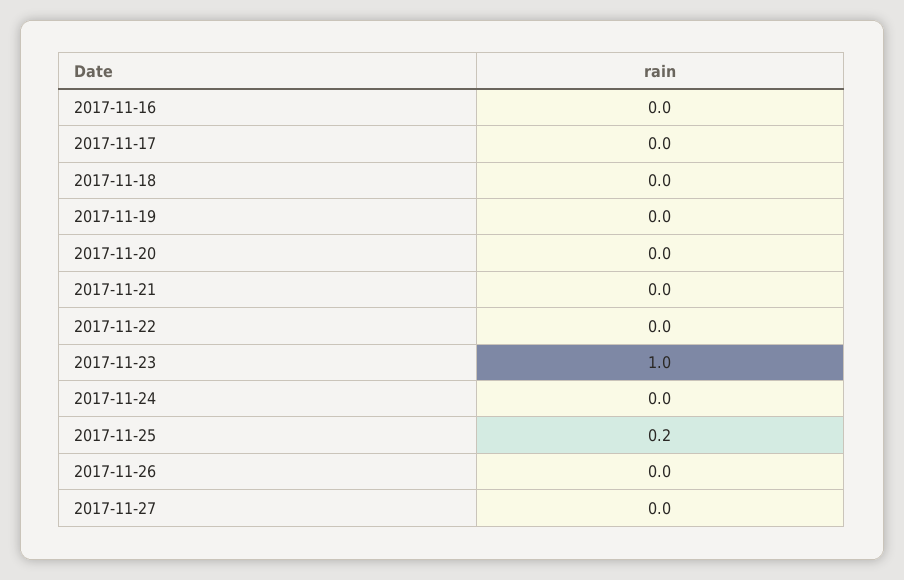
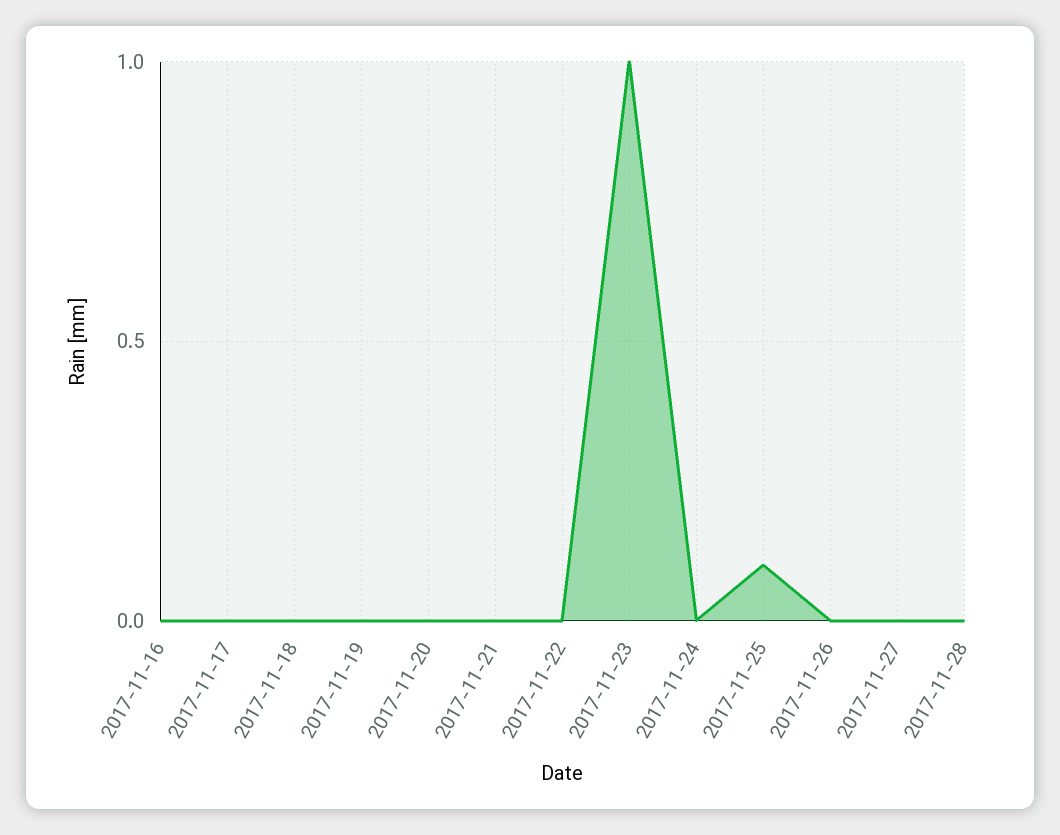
2017-11-25: 0.2 -> 0.1
2017-11-28: none -> 0

